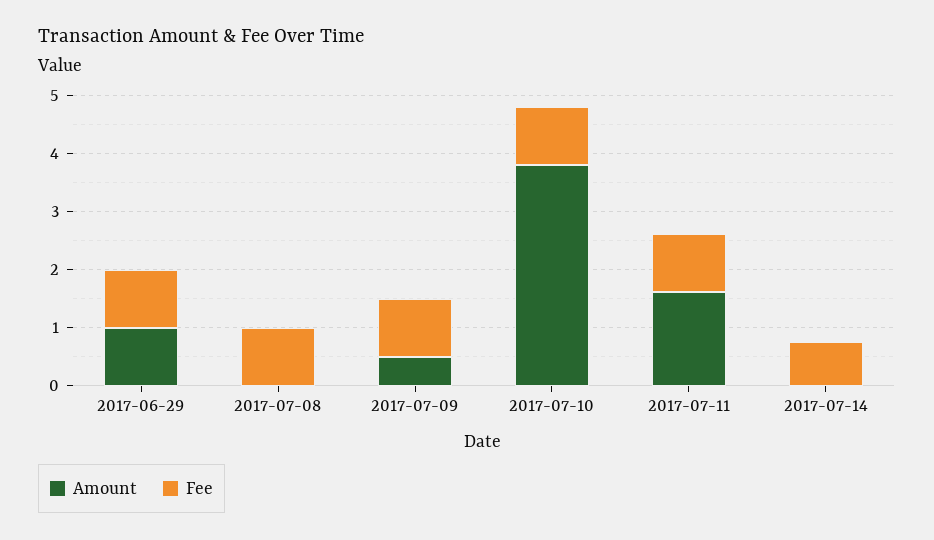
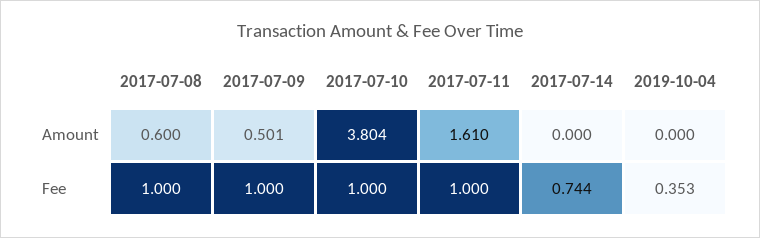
Amount, 2017-06-29: 1 -> none
Fee, 2017-06-29: 1 -> none
Amount, 2017-07-08: 0 -> 0.6
Amount, 2019-10-04: none -> 0
Fee, 2019-10-04: none -> 0.353

